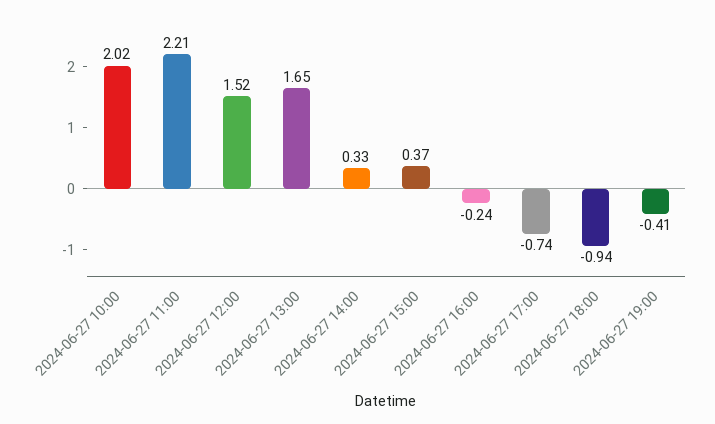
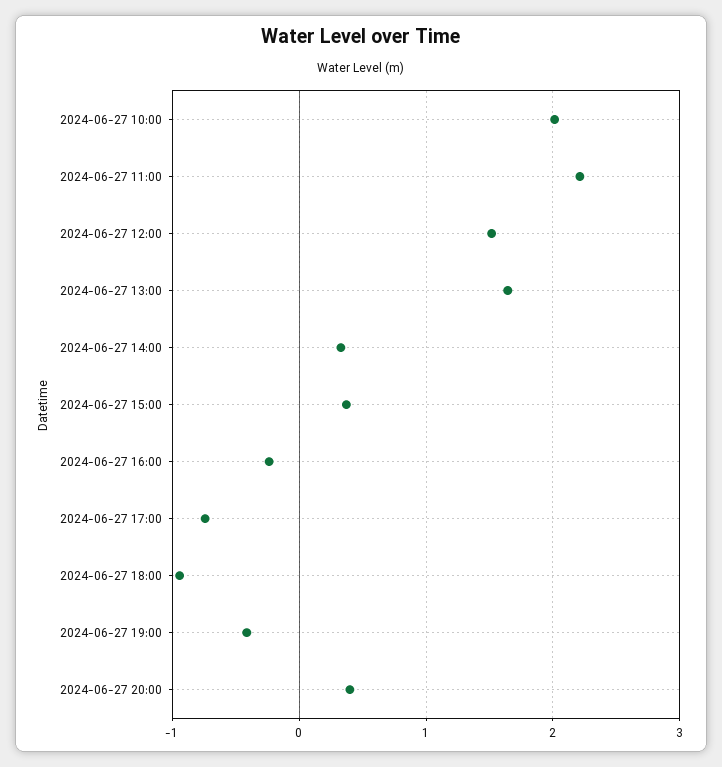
2024-06-27 20:00: none -> 0.4

